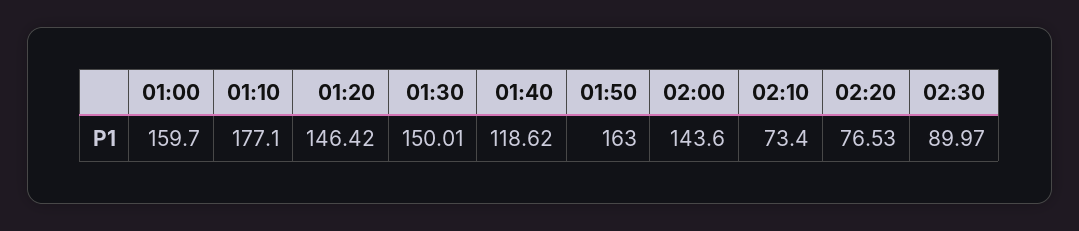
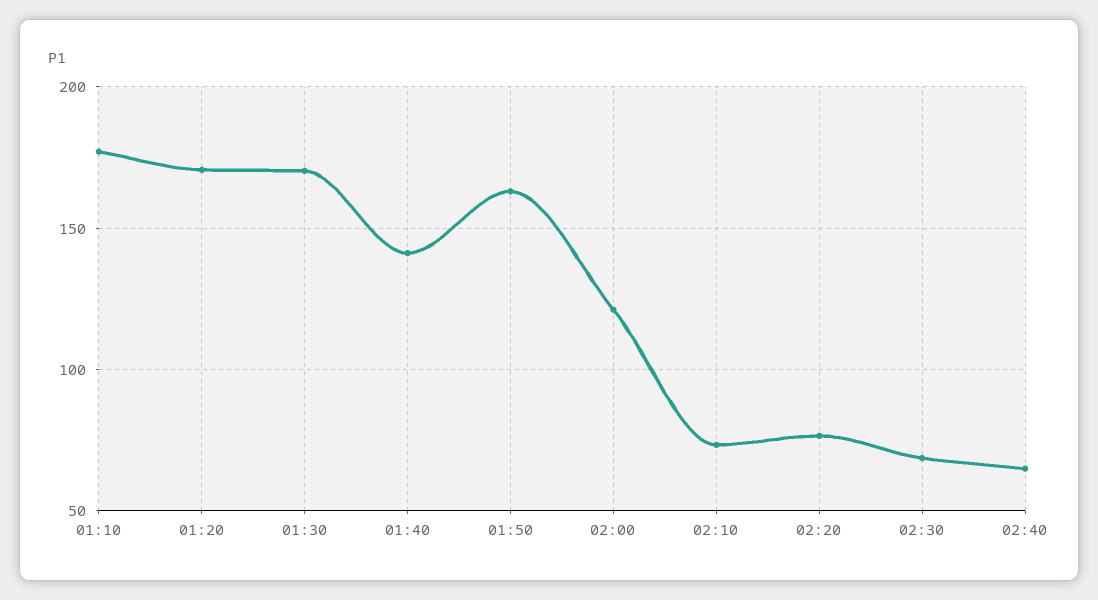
01:00: 159.7 -> none
01:20: 146.42 -> 170
01:30: 150.01 -> 170
01:40: 118.62 -> 140
02:00: 143.6 -> 120
02:30: 89.97 -> 70
02:40: none -> 65

